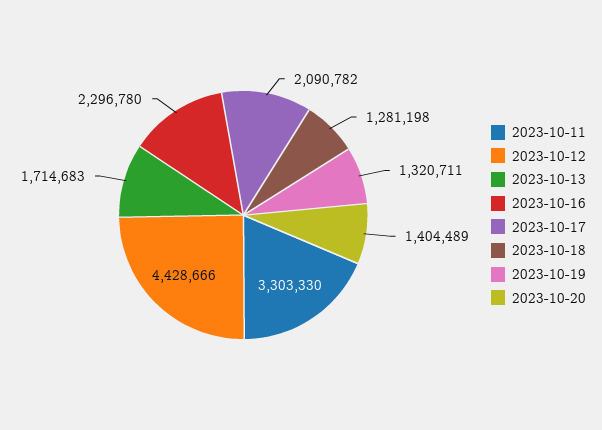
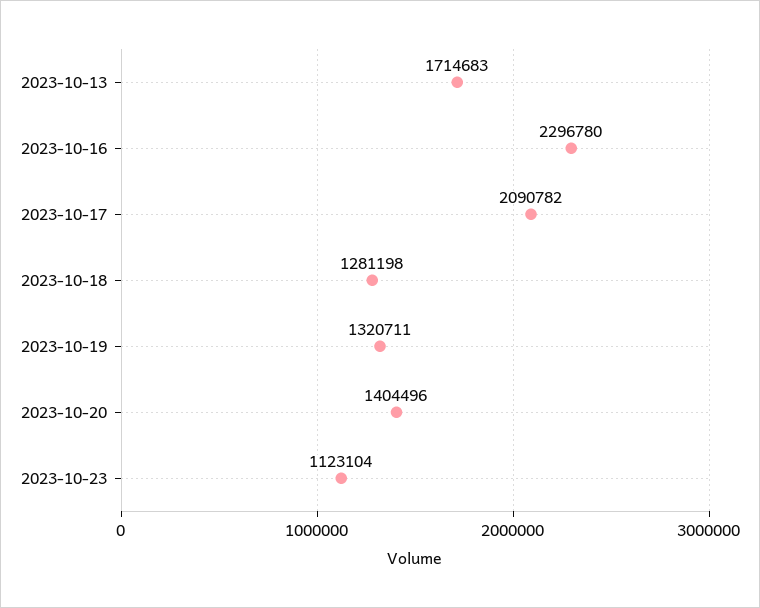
2023-10-11: 3303330 -> none
2023-10-12: 4428666 -> none
2023-10-20: 1404489 -> 1404496
2023-10-23: none -> 1123104

